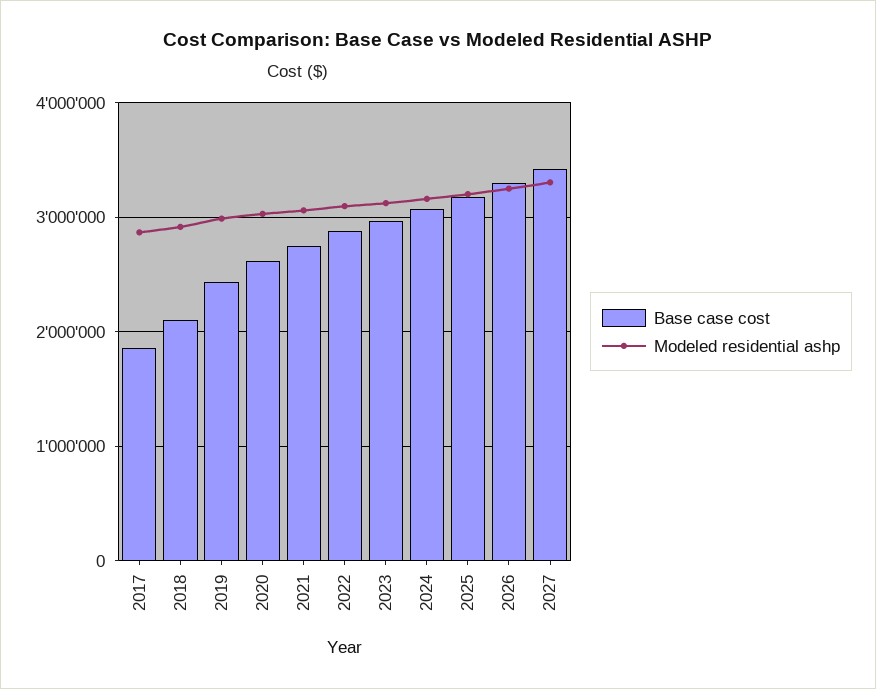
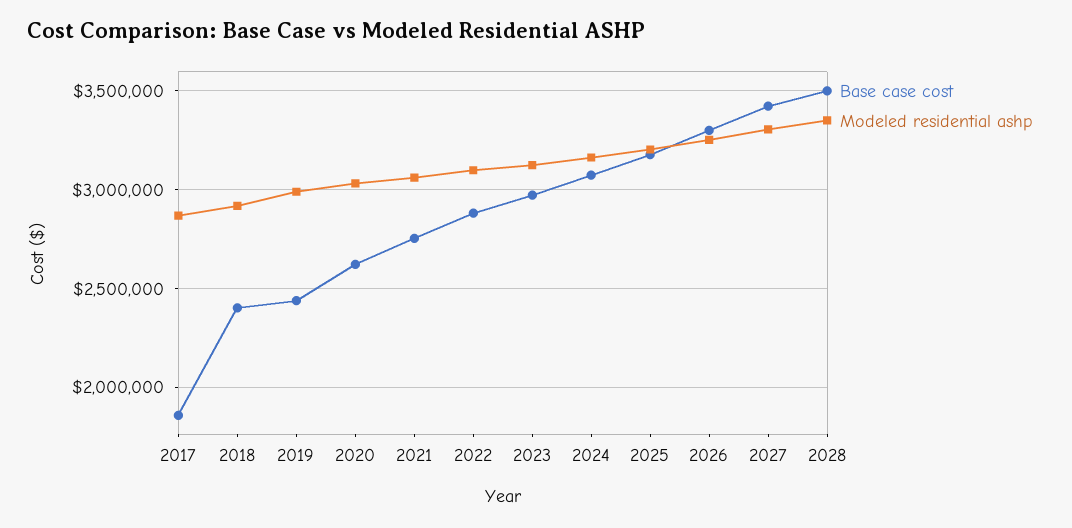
Base case cost, 2018: 2100000 -> 2400000
Base case cost, 2028: none -> 3500000
Modeled residential ashp, 2028: none -> 3350000

